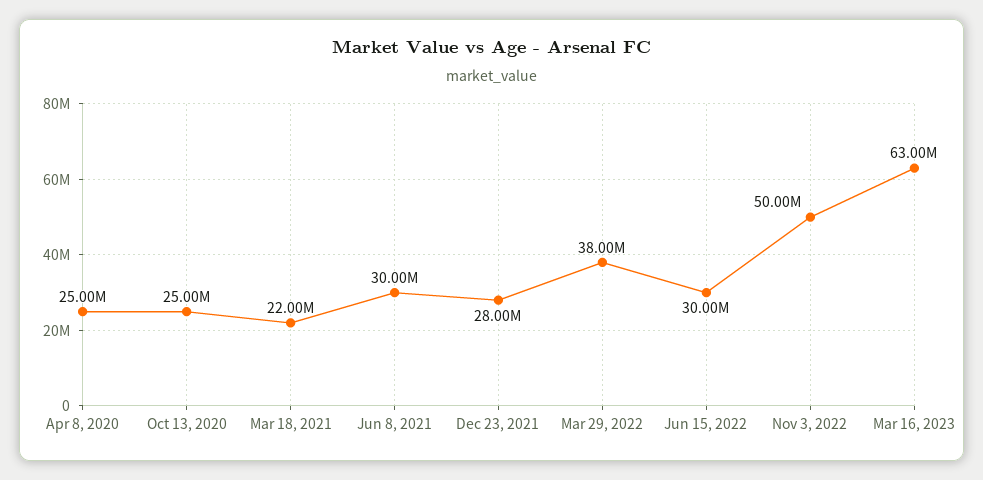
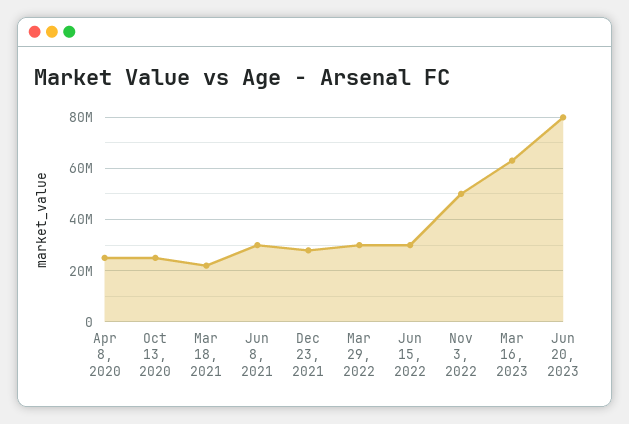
Mar 29, 2022: 38000000 -> 30000000
Jun 20, 2023: none -> 80000000

